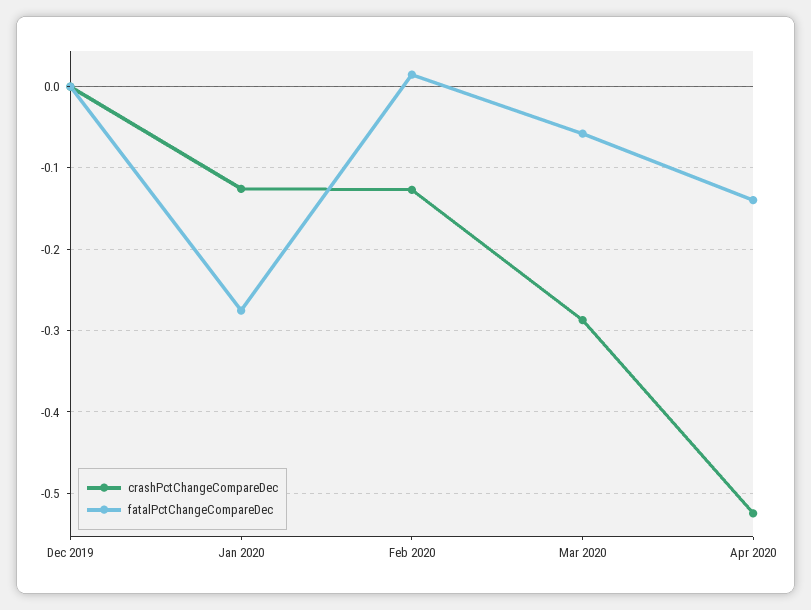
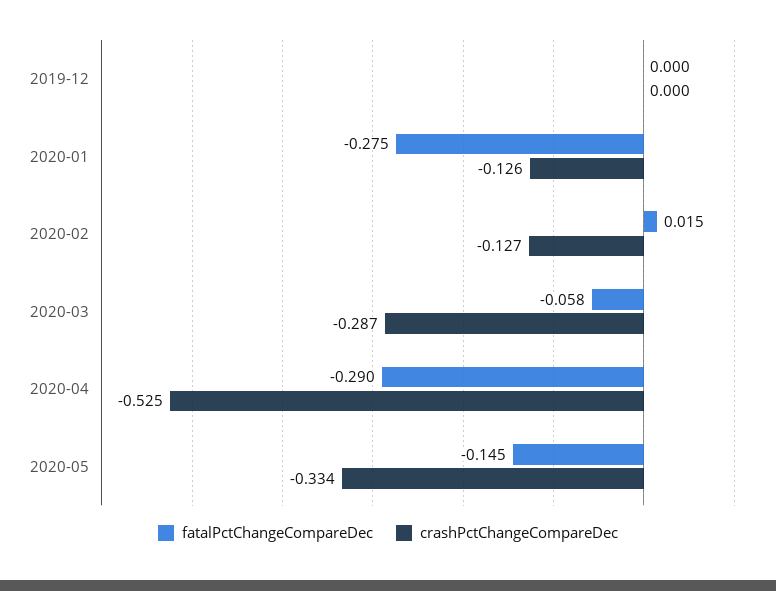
fatalPctChangeCompareDec, Apr 2020: -0.14 -> -0.29
fatalPctChangeCompareDec, 2020-05: none -> -0.145
crashPctChangeCompareDec, 2020-05: none -> -0.334

